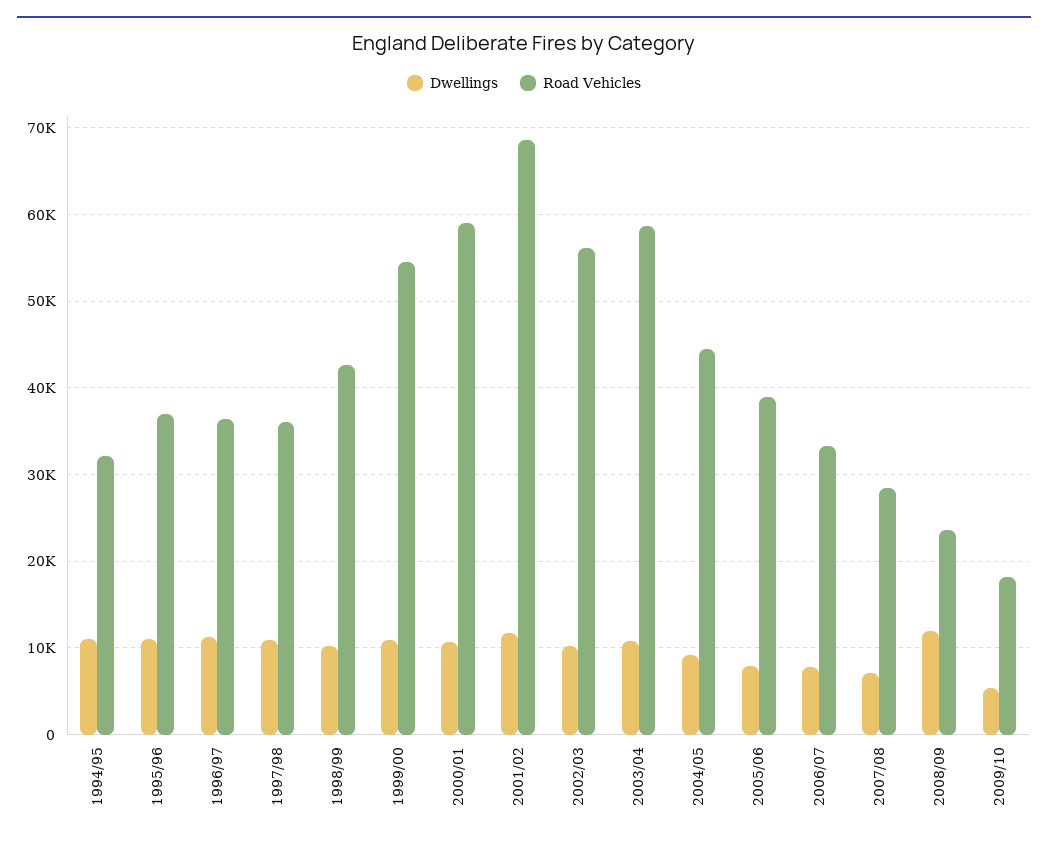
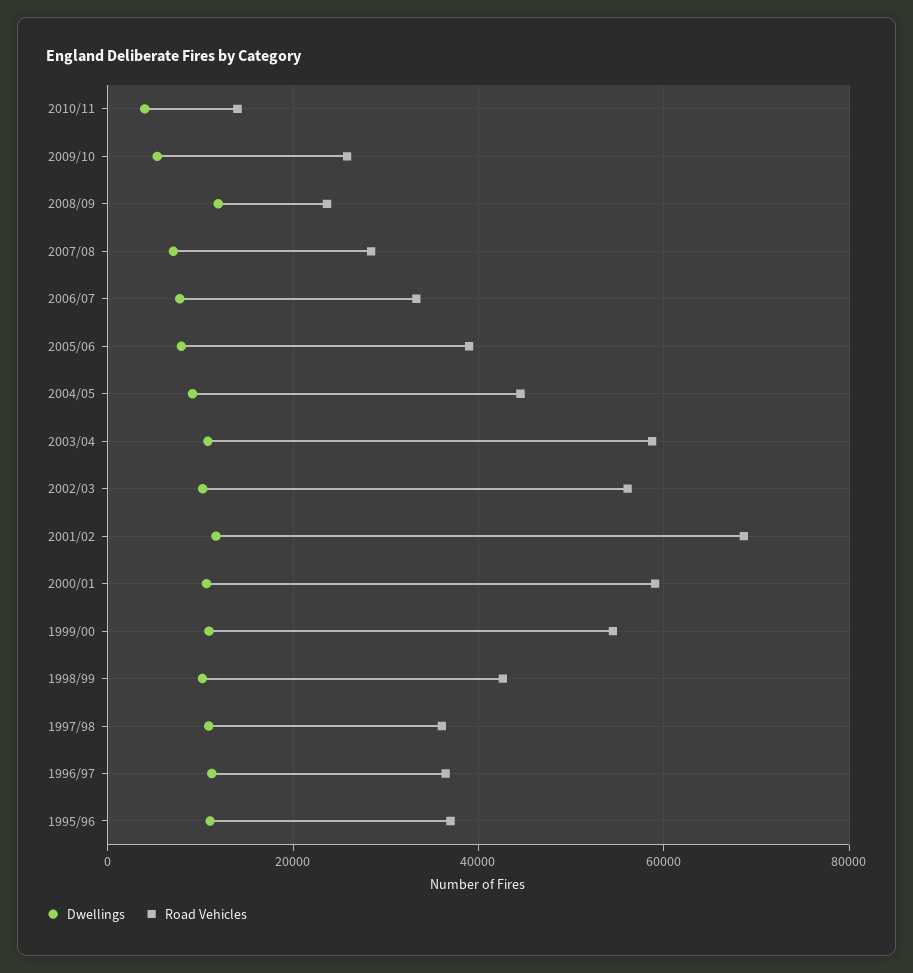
Dwellings, 1994/95: 11000 -> none
Road Vehicles, 1994/95: 32000 -> none
Road Vehicles, 2009/10: 18000 -> 26000
Dwellings, 2010/11: none -> 4000
Road Vehicles, 2010/11: none -> 14000

